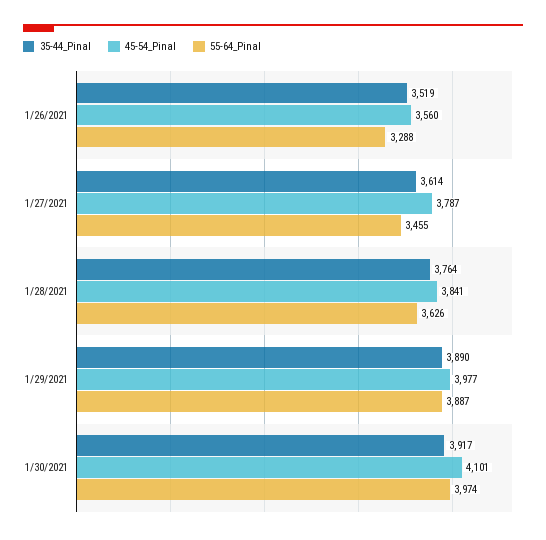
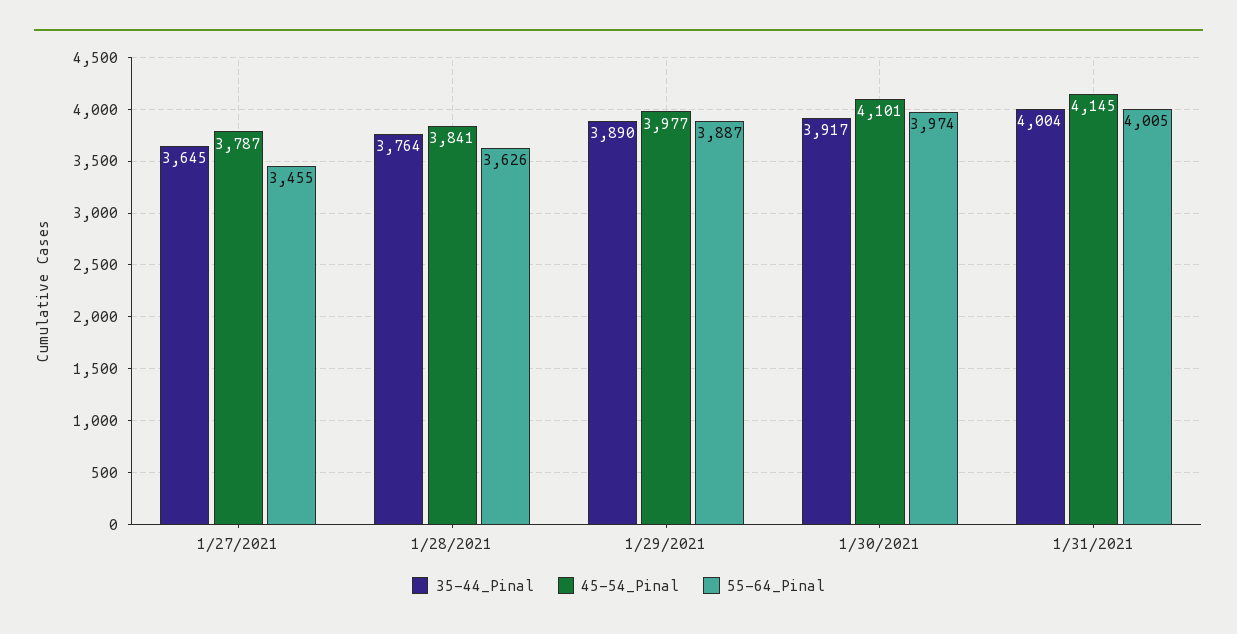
35-44_Pinal, 1/26/2021: 3519 -> none
45-54_Pinal, 1/26/2021: 3560 -> none
55-64_Pinal, 1/26/2021: 3288 -> none
35-44_Pinal, 1/27/2021: 3614 -> 3645
35-44_Pinal, 1/31/2021: none -> 4004
45-54_Pinal, 1/31/2021: none -> 4145
55-64_Pinal, 1/31/2021: none -> 4005

